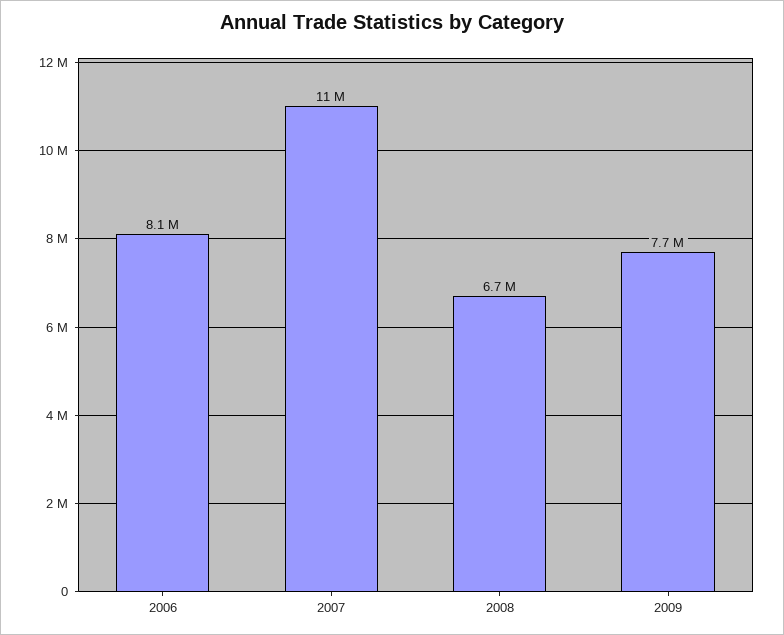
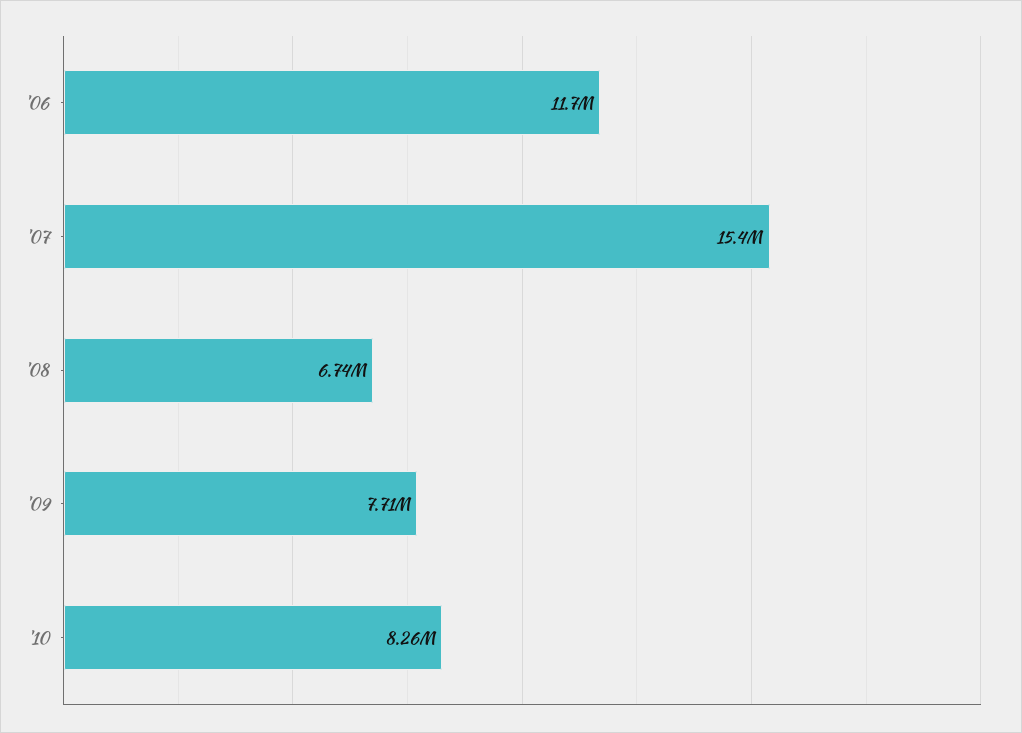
2006: 8100000 -> 11700000
2007: 11000000 -> 15400000
'10: none -> 8260000

